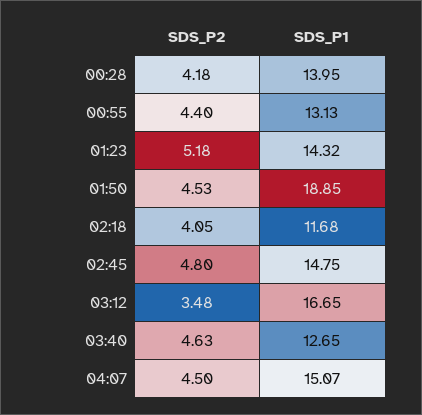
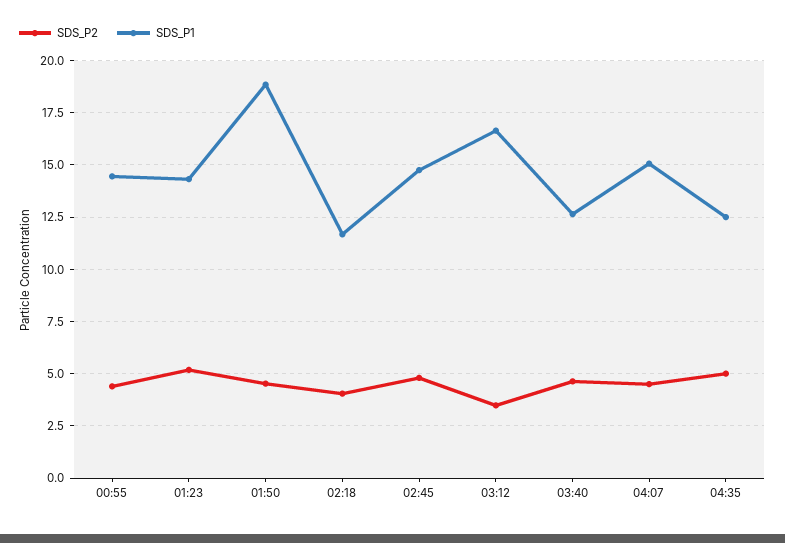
SDS_P2, 00:28: 4.18 -> none
SDS_P1, 00:28: 13.95 -> none
SDS_P1, 00:55: 13.13 -> 14.5
SDS_P2, 04:35: none -> 5
SDS_P1, 04:35: none -> 12.5

